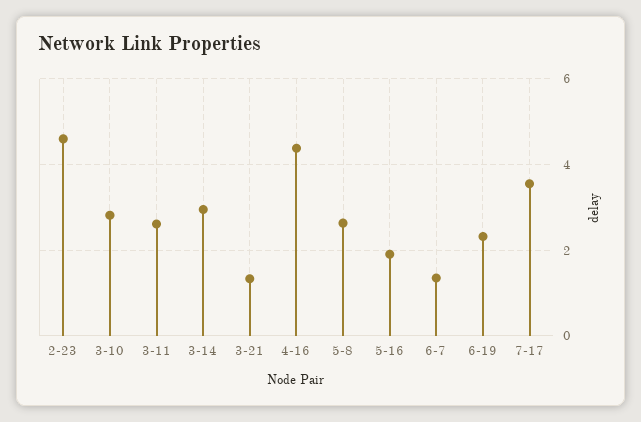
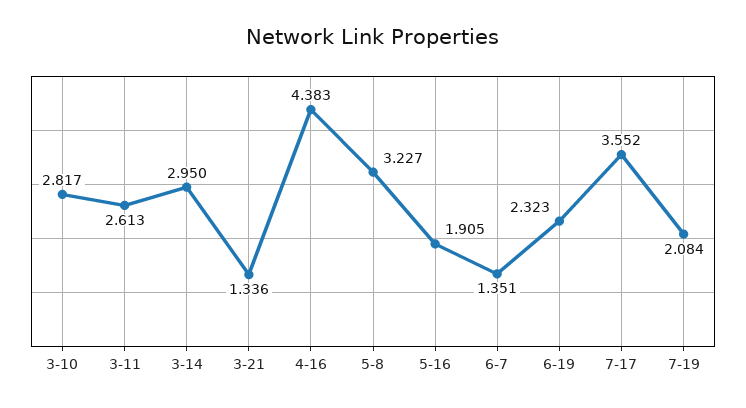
2-23: 4.6 -> none
5-8: 2.6 -> 3.227
7-19: none -> 2.084

